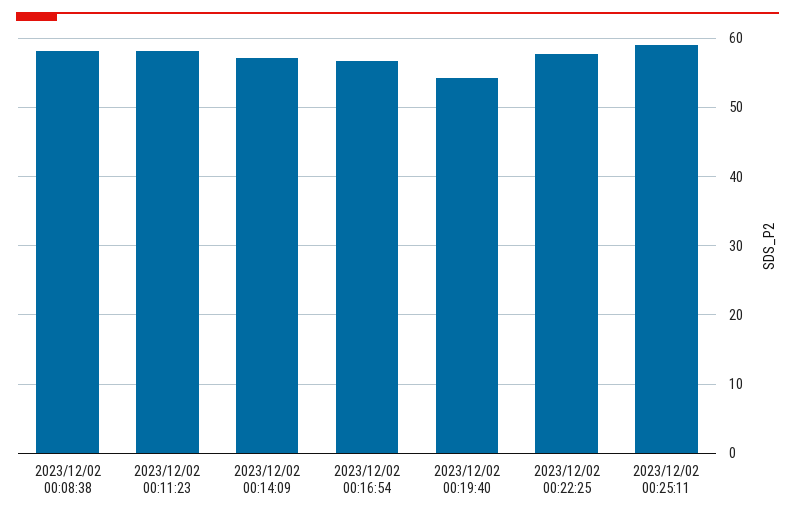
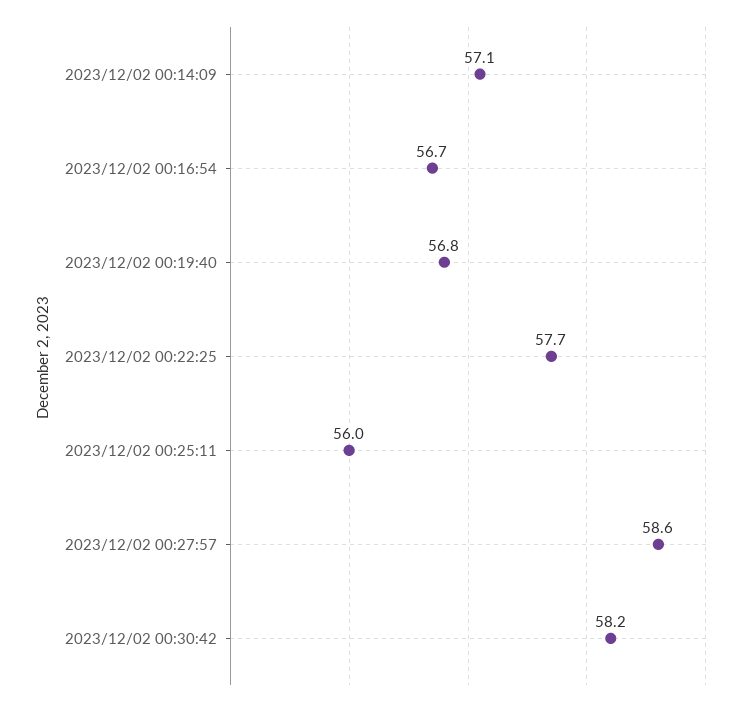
2023/12/02 00:08:38: 58 -> none
2023/12/02 00:11:23: 58 -> none
2023/12/02 00:19:40: 54 -> 56.8
2023/12/02 00:25:11: 59 -> 56
2023/12/02 00:27:57: none -> 58.6
2023/12/02 00:30:42: none -> 58.2

